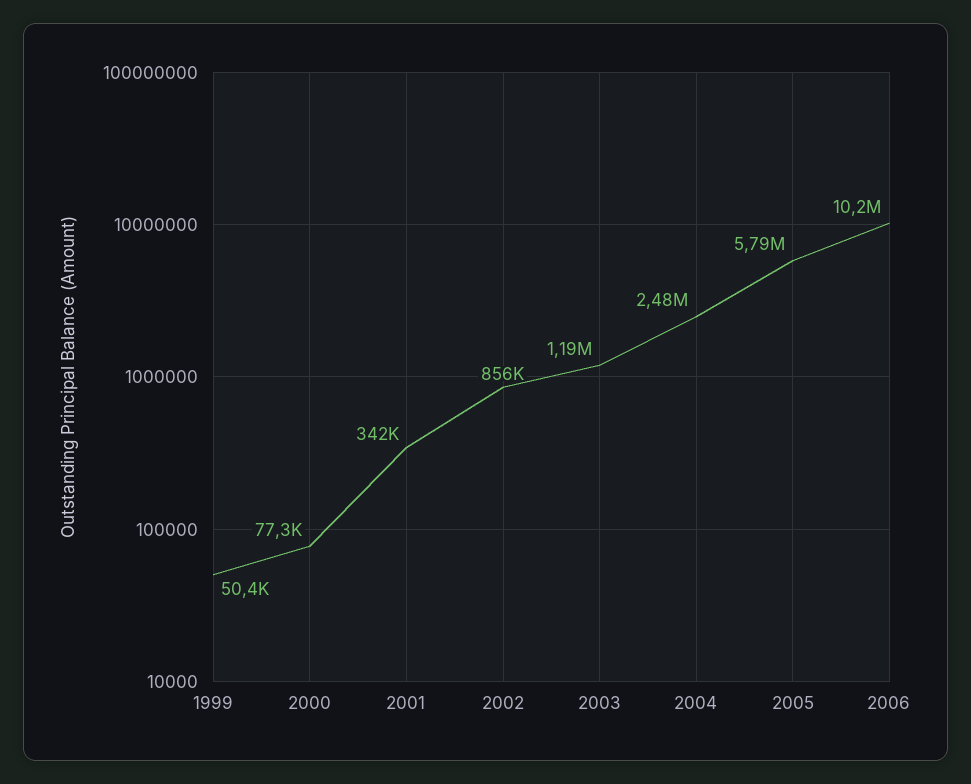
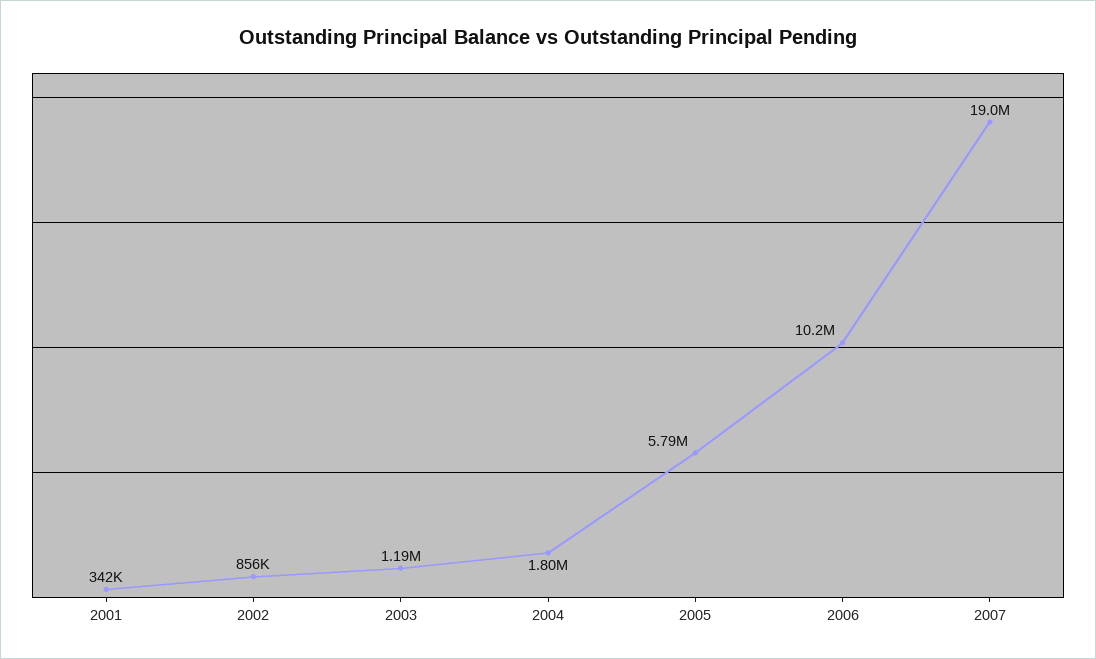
1999: 50400 -> none
2000: 77300 -> none
2004: 2480000 -> 1800000
2007: none -> 19000000

